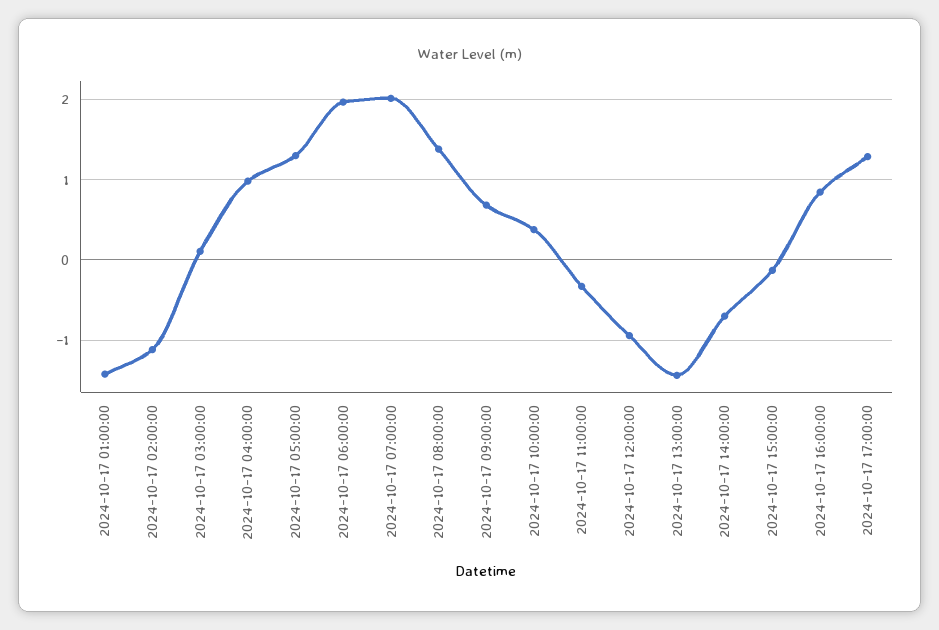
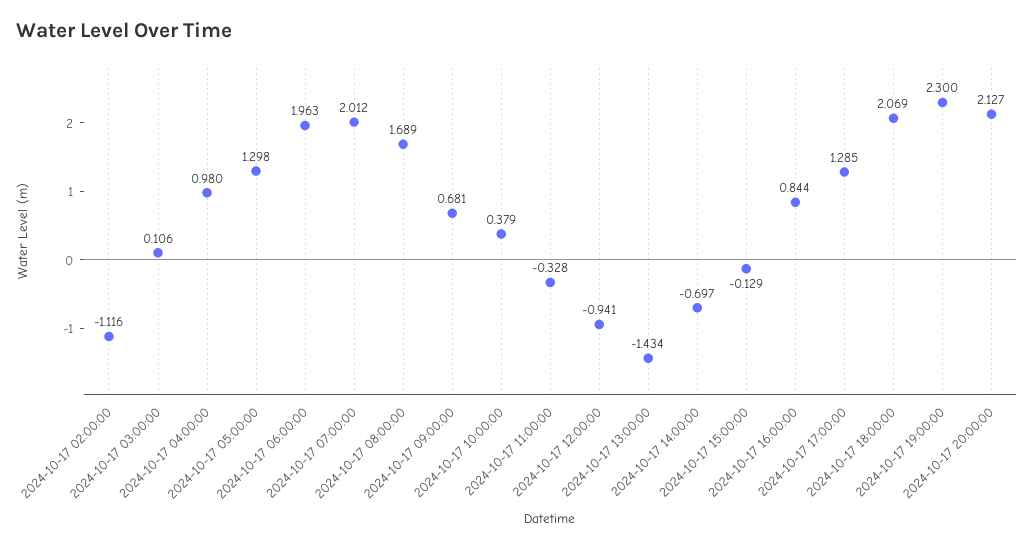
2024-10-17 01:00:00: -1.4 -> none
2024-10-17 08:00:00: 1.4 -> 1.689
2024-10-17 18:00:00: none -> 2.069
2024-10-17 19:00:00: none -> 2.3
2024-10-17 20:00:00: none -> 2.127

